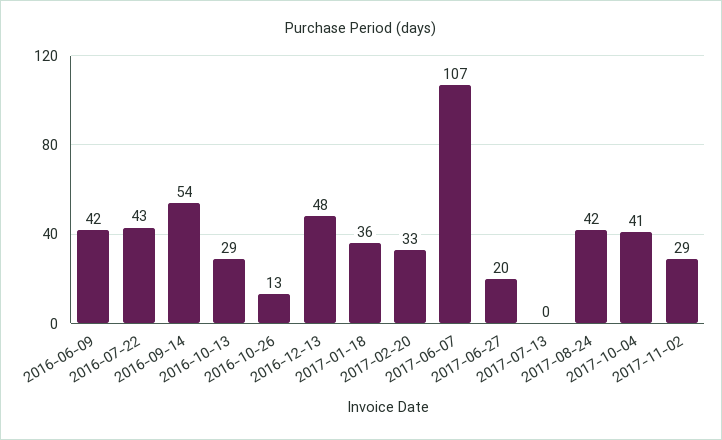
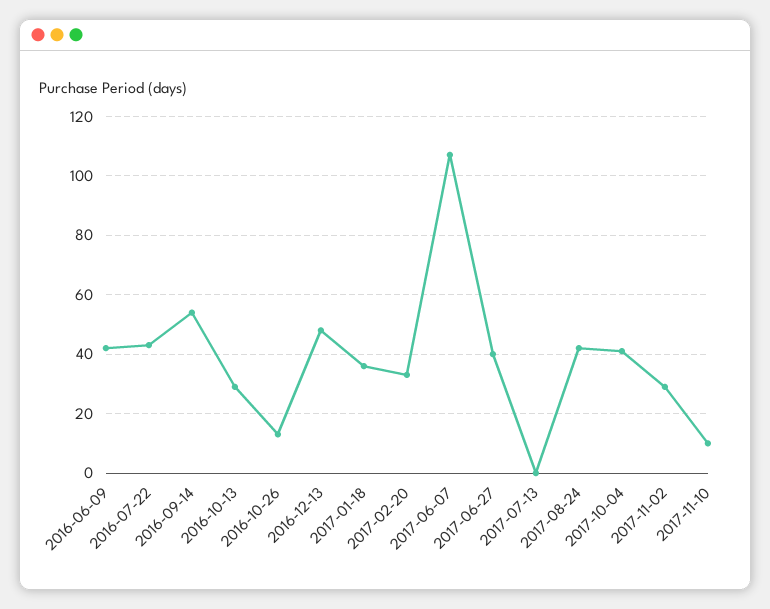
2017-06-27: 20 -> 40
2017-11-10: none -> 10

